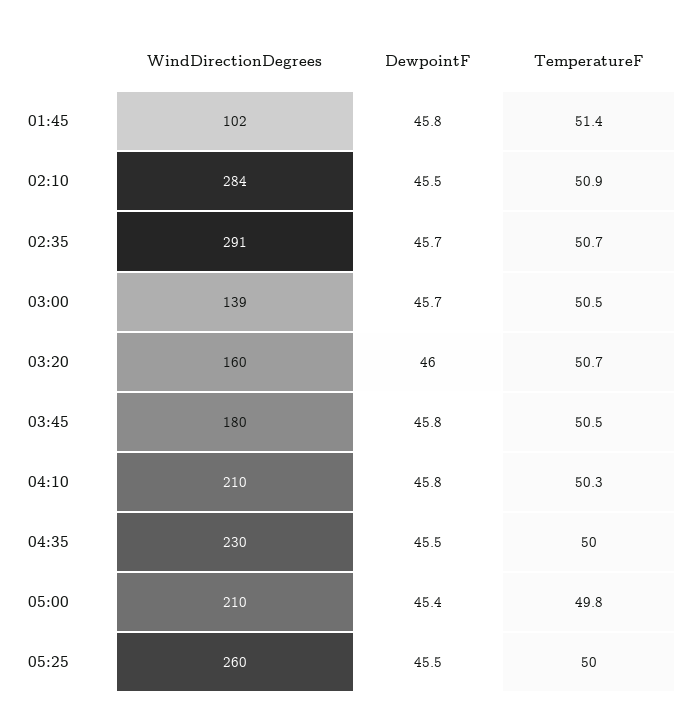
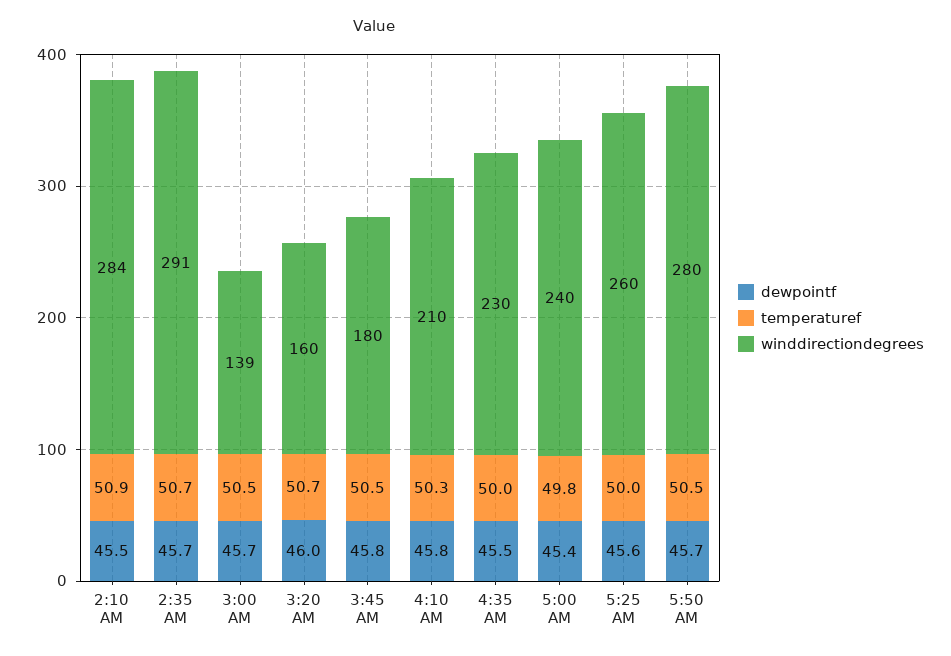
WindDirectionDegrees, 01:45: 102 -> none
DewpointF, 01:45: 45.8 -> none
TemperatureF, 01:45: 51.4 -> none
WindDirectionDegrees, 05:00: 210 -> 240
DewpointF, 05:25: 45.5 -> 45.6
DewpointF, 5:50 AM: none -> 45.7
TemperatureF, 5:50 AM: none -> 50.5
WindDirectionDegrees, 5:50 AM: none -> 280

